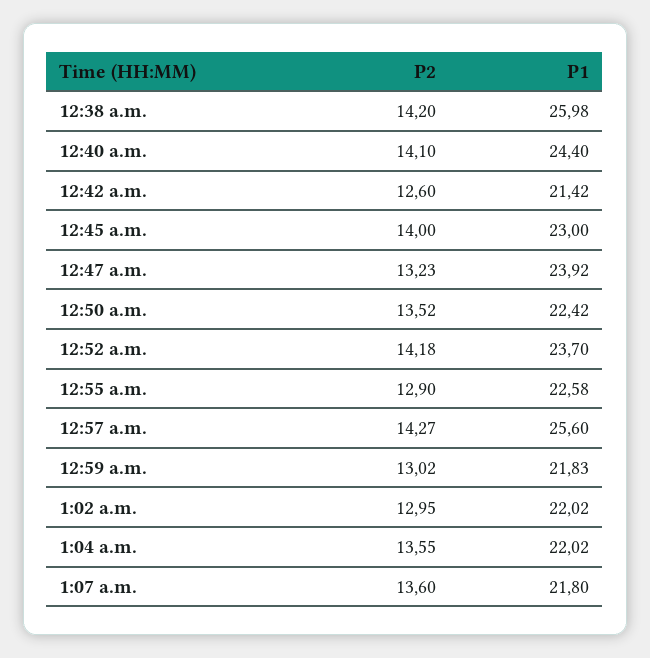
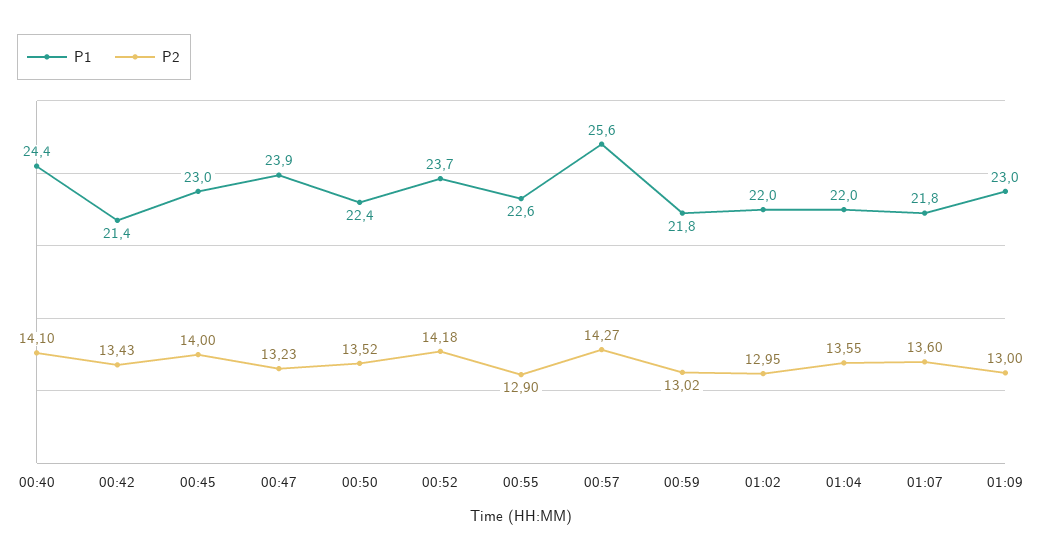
P2, 12:38 a.m.: 14.2 -> none
P1, 12:38 a.m.: 25.98 -> none
P2, 12:42 a.m.: 12.6 -> 13.43
P1, 01:09: none -> 23
P2, 01:09: none -> 13

